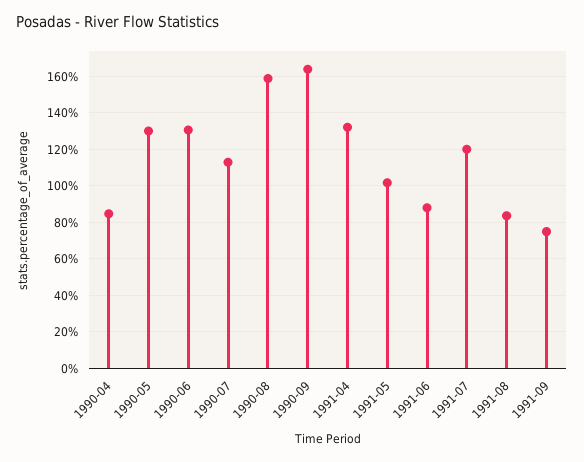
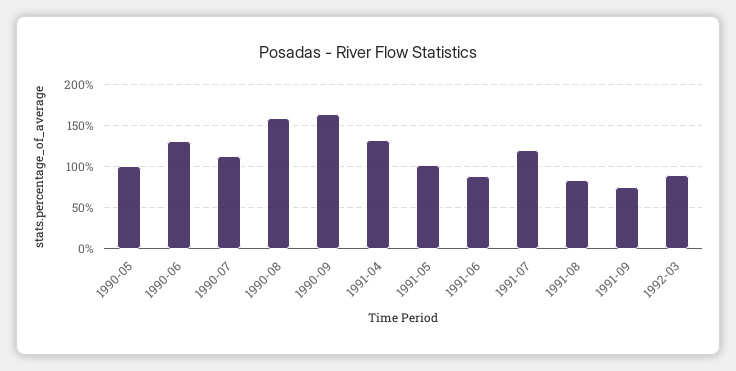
1990-04: 85 -> none
1990-05: 130 -> 100
1992-03: none -> 90

